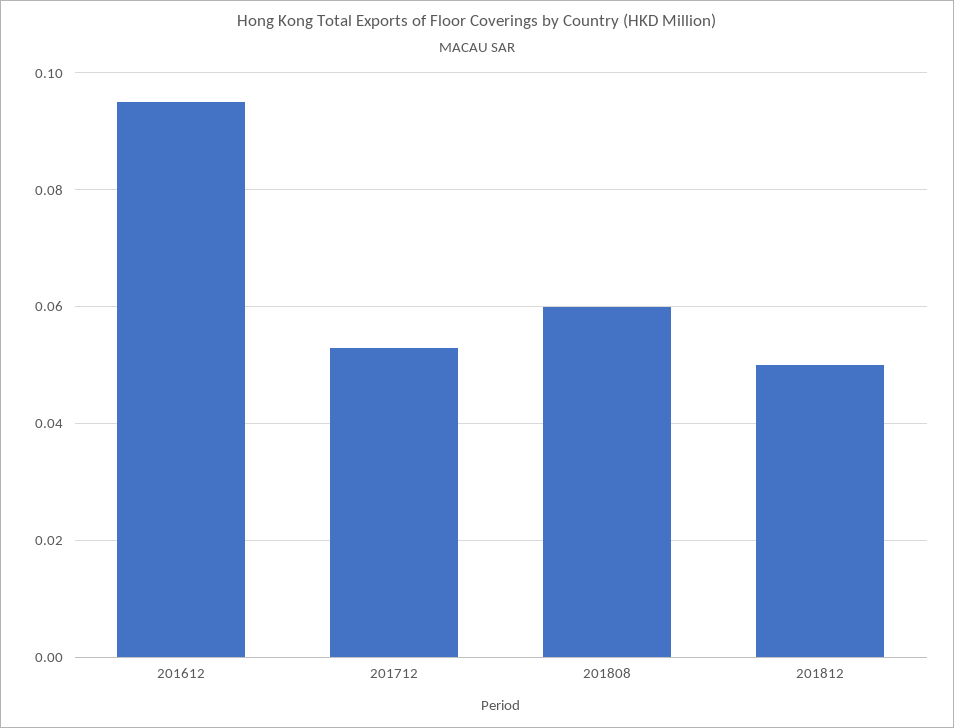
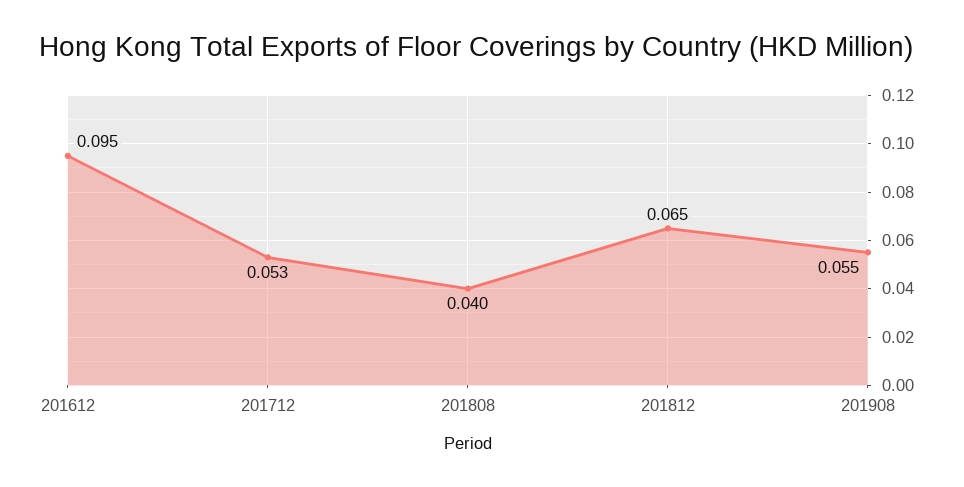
201808: 0.06 -> 0.04
201812: 0.05 -> 0.065
201908: none -> 0.055

